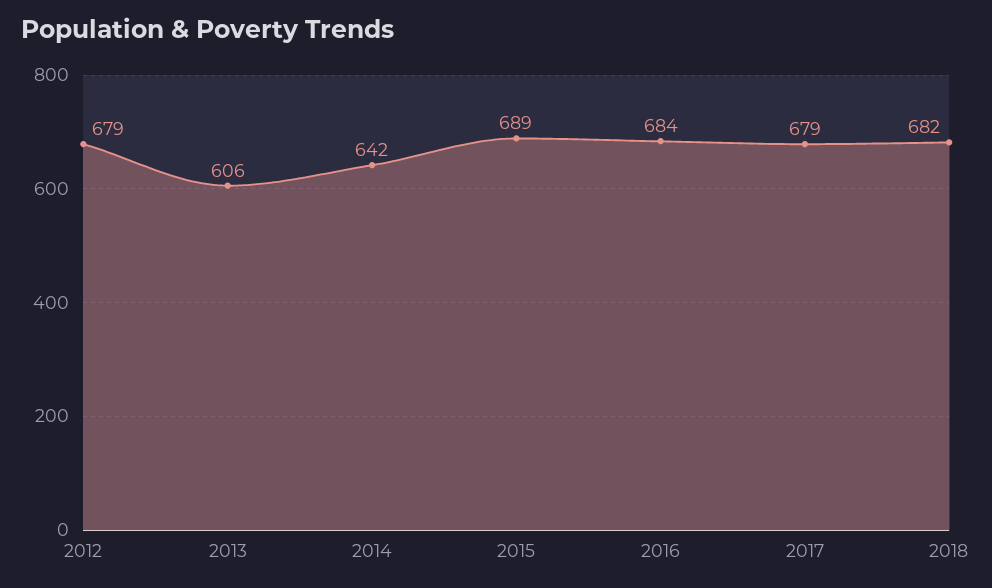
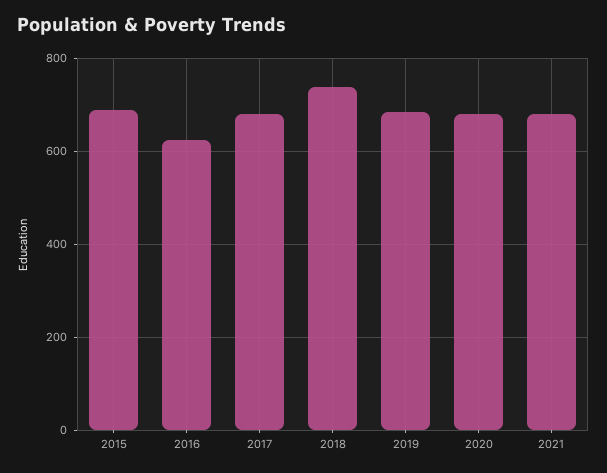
2012: 679 -> none
2013: 606 -> none
2014: 642 -> none
2016: 684 -> 620
2018: 682 -> 740
2019: none -> 680
2020: none -> 680
2021: none -> 680

